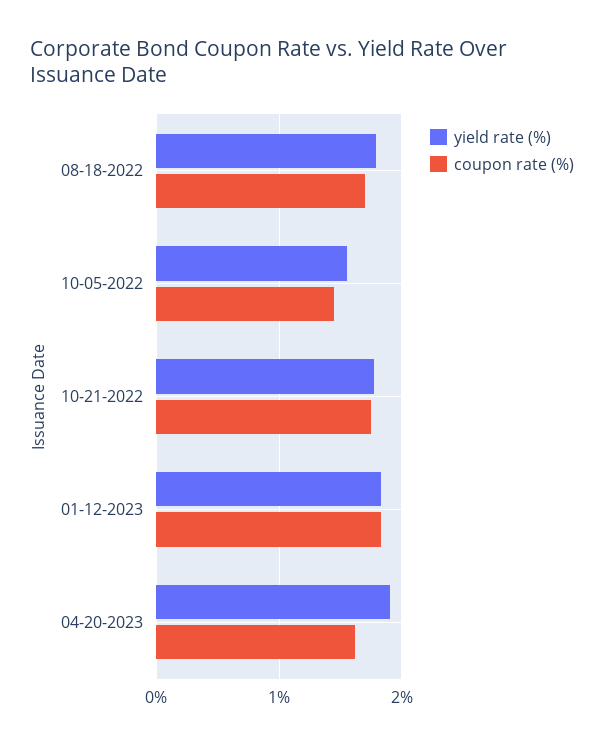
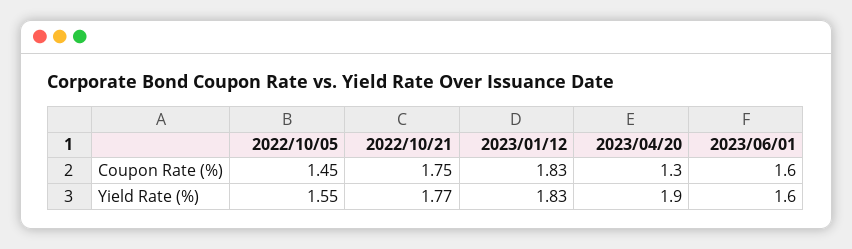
yield rate (%), 08-18-2022: 1.8 -> none
coupon rate (%), 08-18-2022: 1.7 -> none
coupon rate (%), 04-20-2023: 1.6 -> 1.3
coupon rate (%), 2023/06/01: none -> 1.6
yield rate (%), 2023/06/01: none -> 1.6

